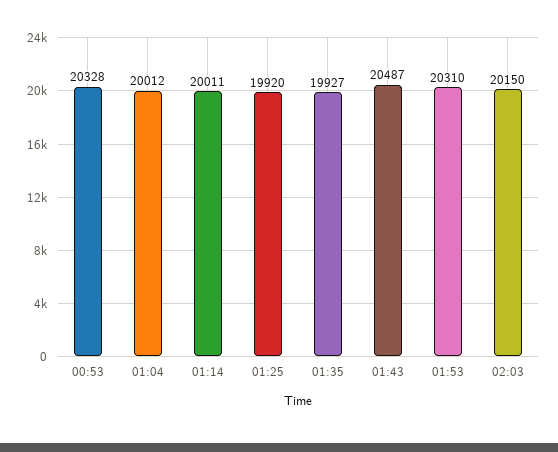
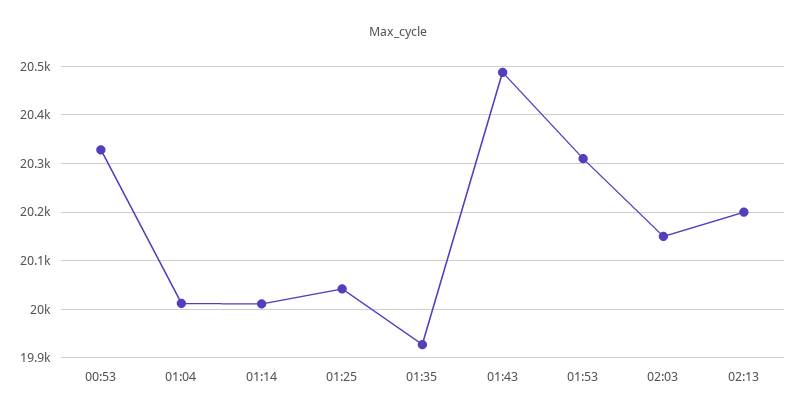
01:25: 19920 -> 20040
02:13: none -> 20200

